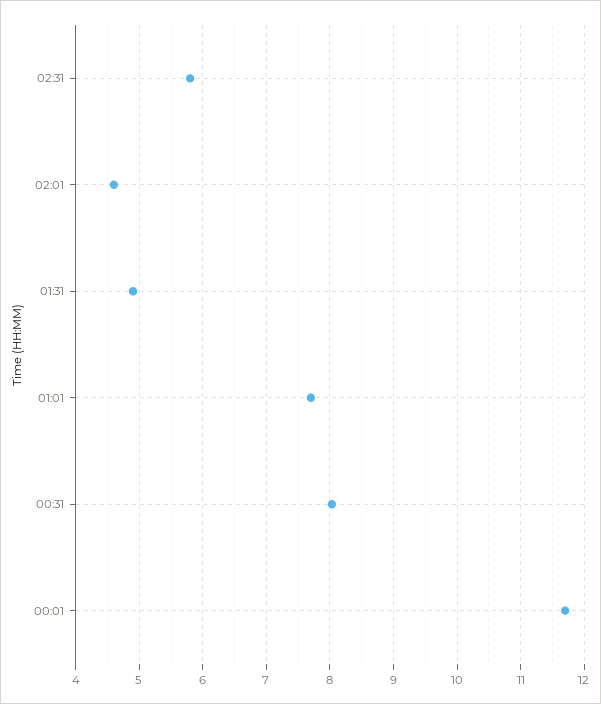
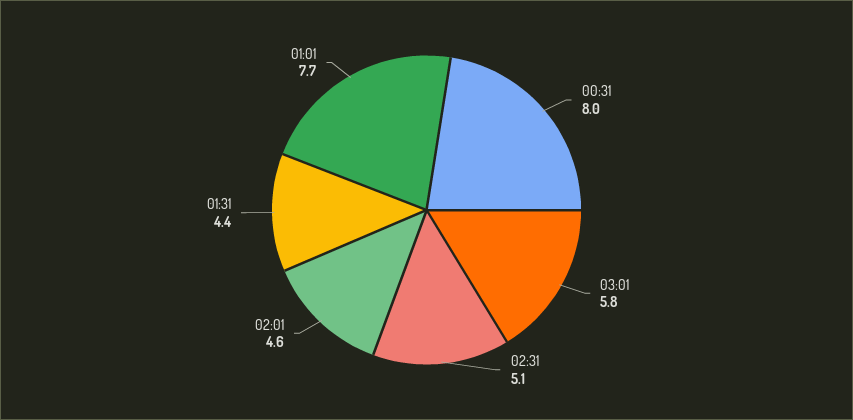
02:31: 5.8 -> 5.1
01:31: 4.9 -> 4.4
00:01: 11.7 -> none
03:01: none -> 5.8

